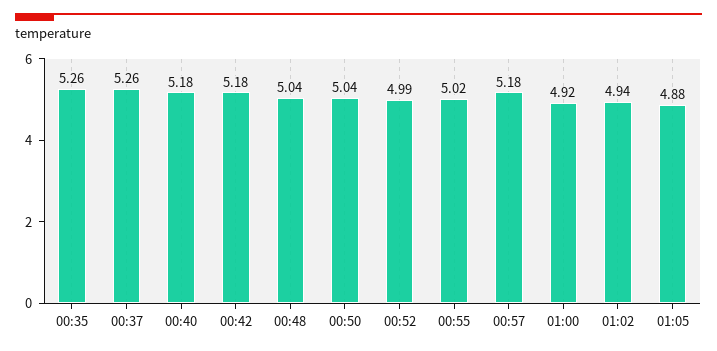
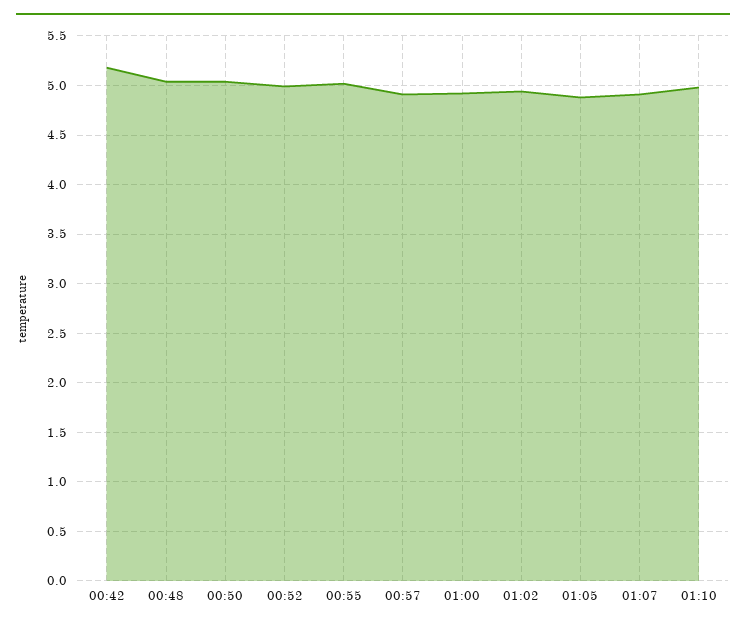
00:35: 5.26 -> none
00:37: 5.26 -> none
00:40: 5.18 -> none
00:57: 5.18 -> 4.9
01:07: none -> 4.9
01:10: none -> 5

